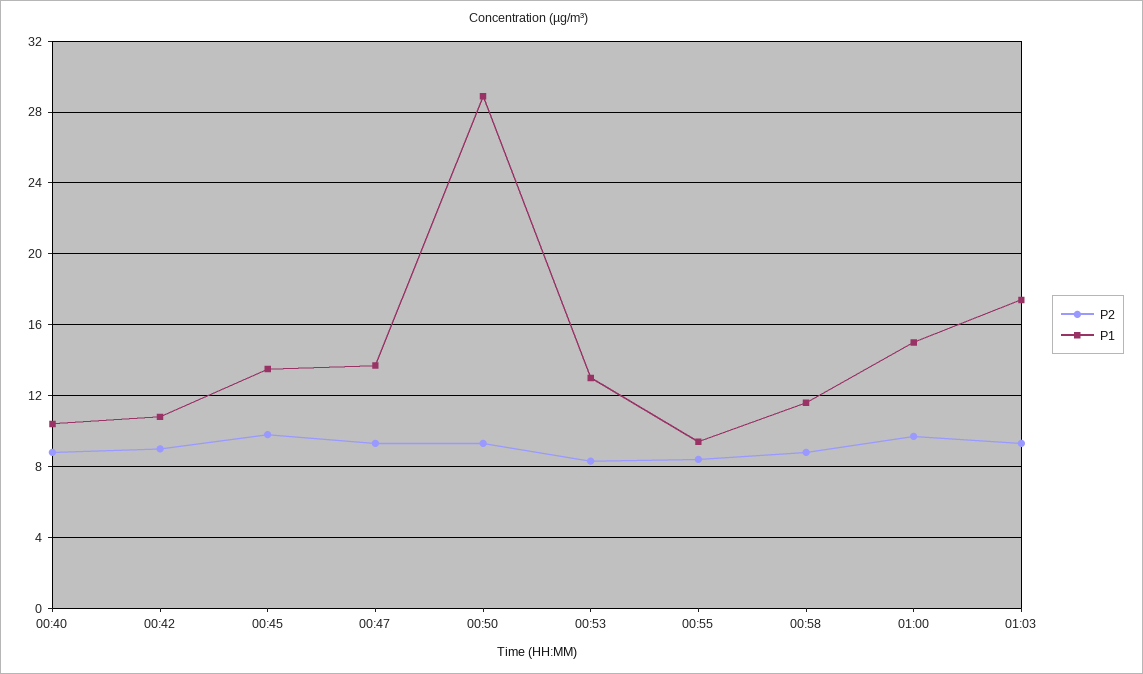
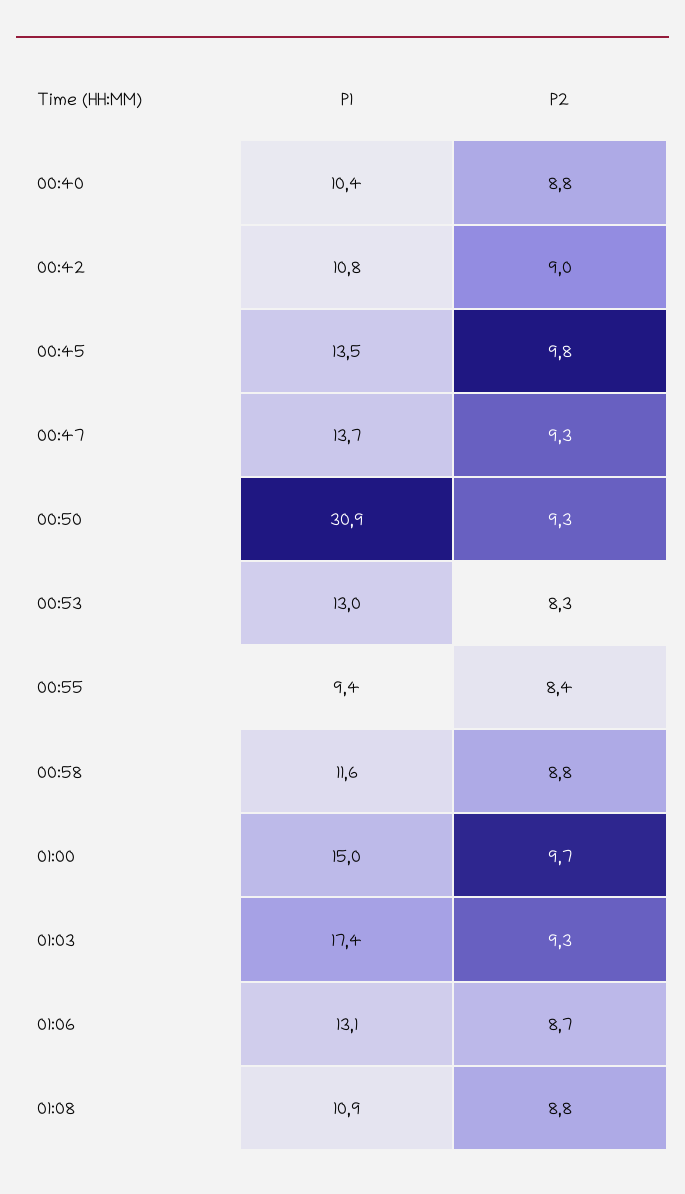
P1, 00:50: 29 -> 30.9
P1, 01:06: none -> 13.1
P2, 01:06: none -> 8.7
P1, 01:08: none -> 10.9
P2, 01:08: none -> 8.8

